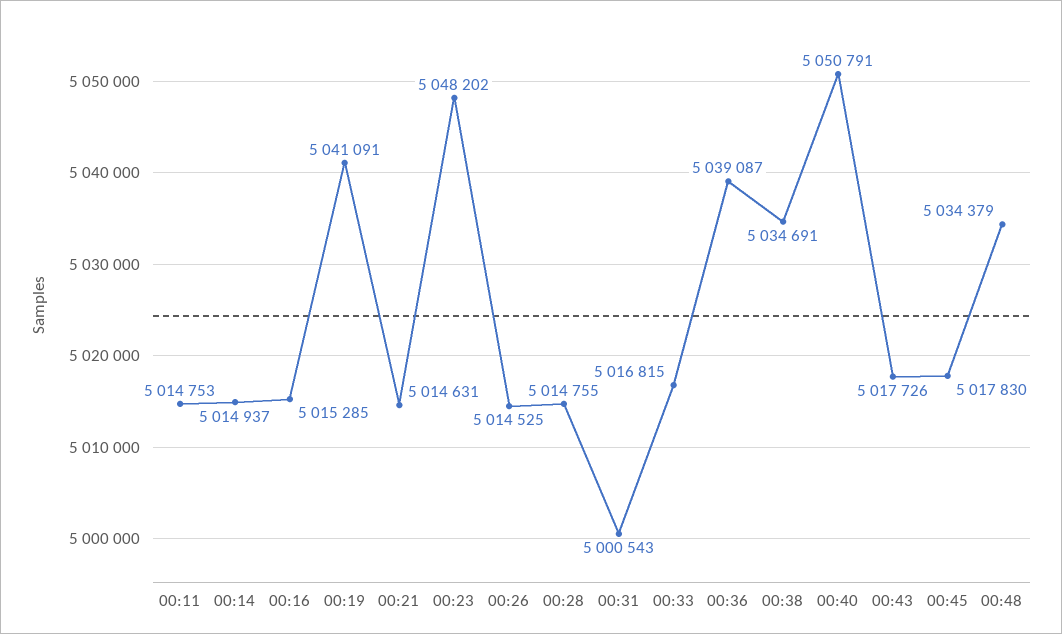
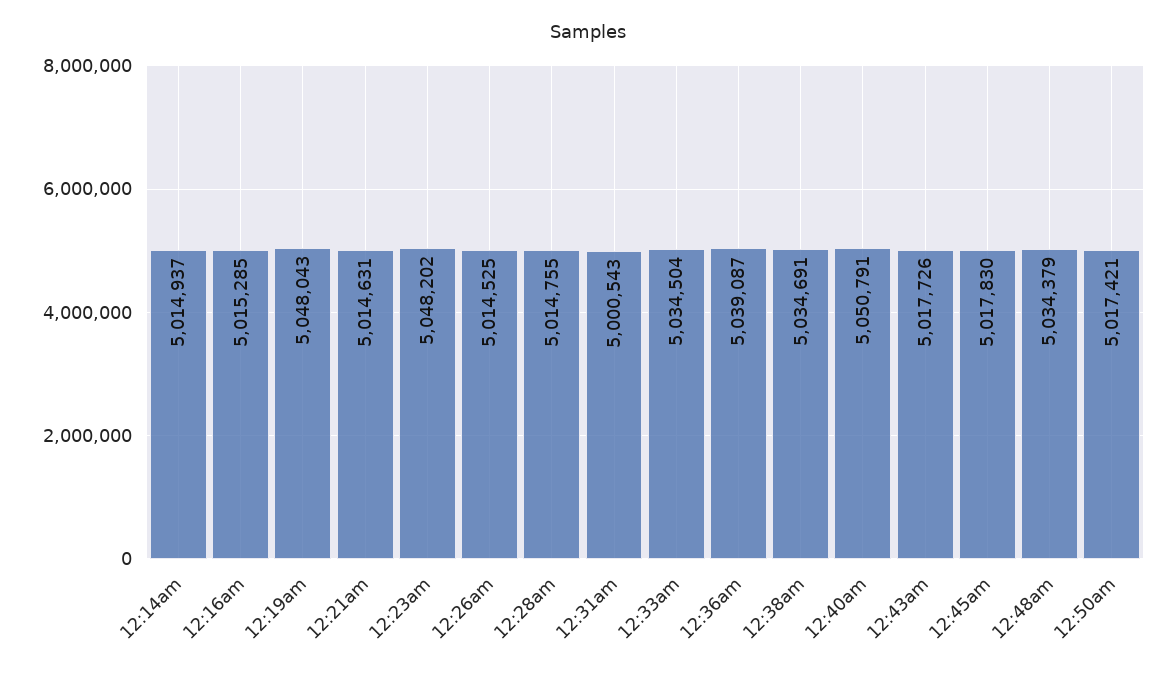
00:11: 5014753 -> none
00:19: 5041091 -> 5048043
00:33: 5016815 -> 5034504
12:50am: none -> 5017421

